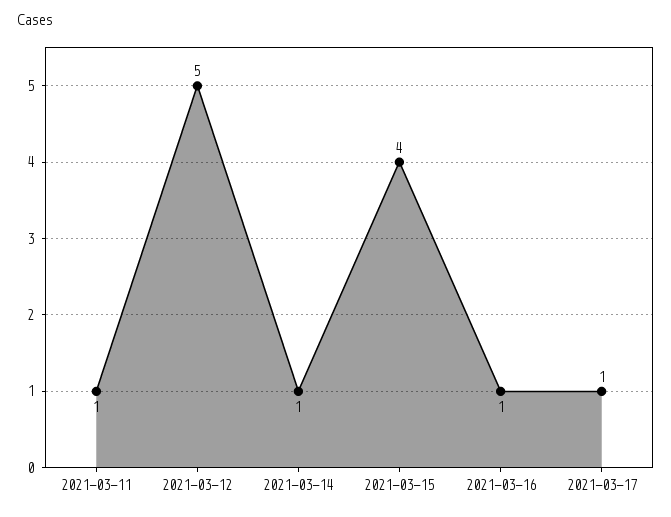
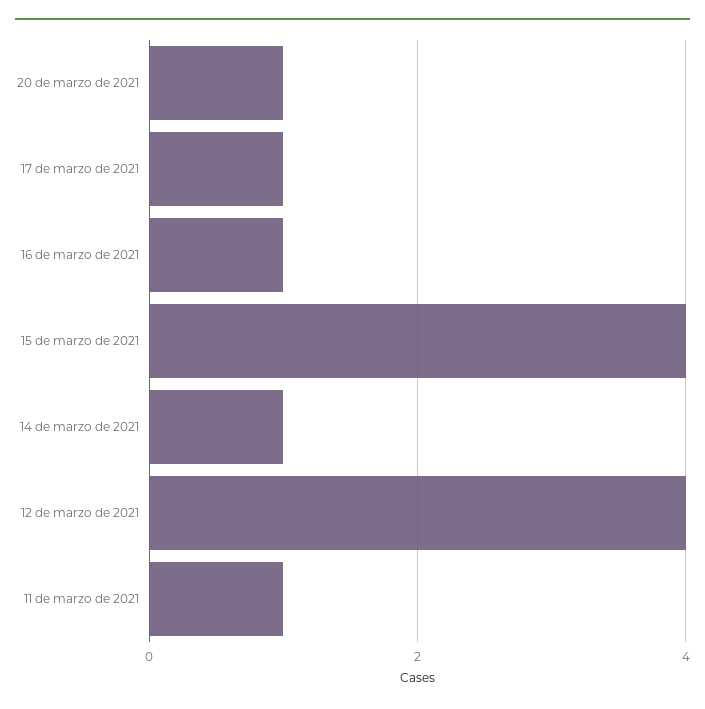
2021-03-12: 5 -> 4
20 de marzo de 2021: none -> 1

